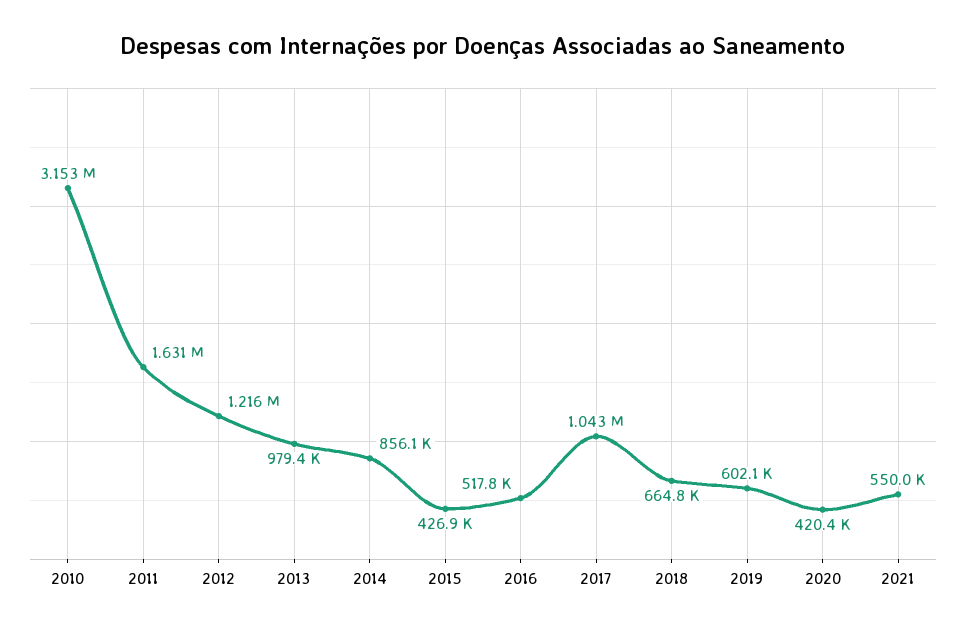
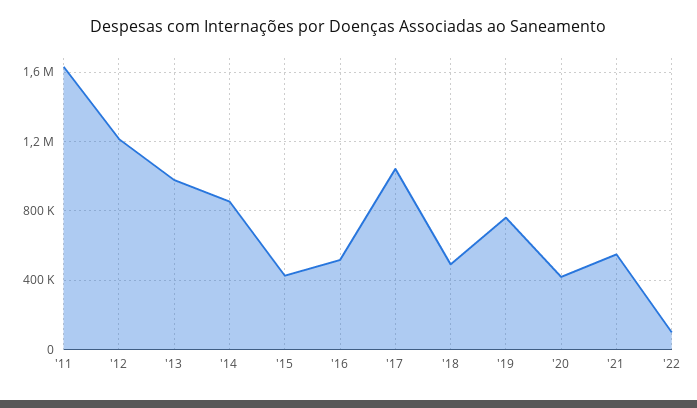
2010: 3153000 -> none
2018: 664800 -> 500000
2019: 602100 -> 750000
'22: none -> 100000

